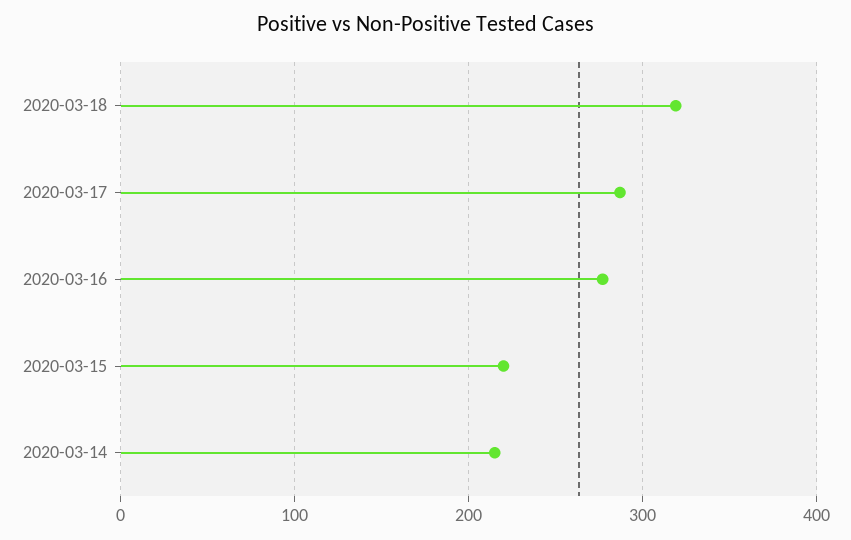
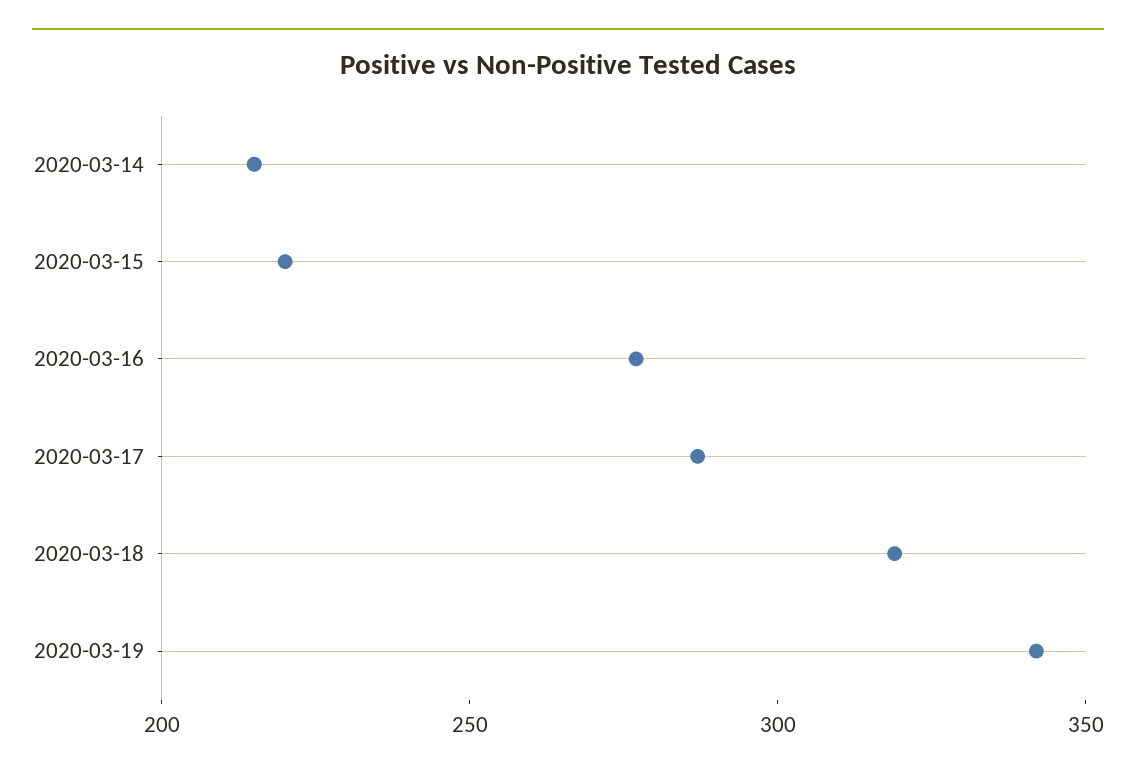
2020-03-19: none -> 340

